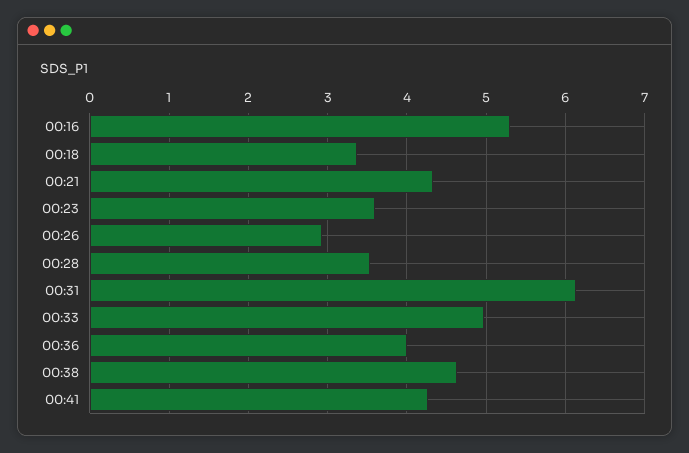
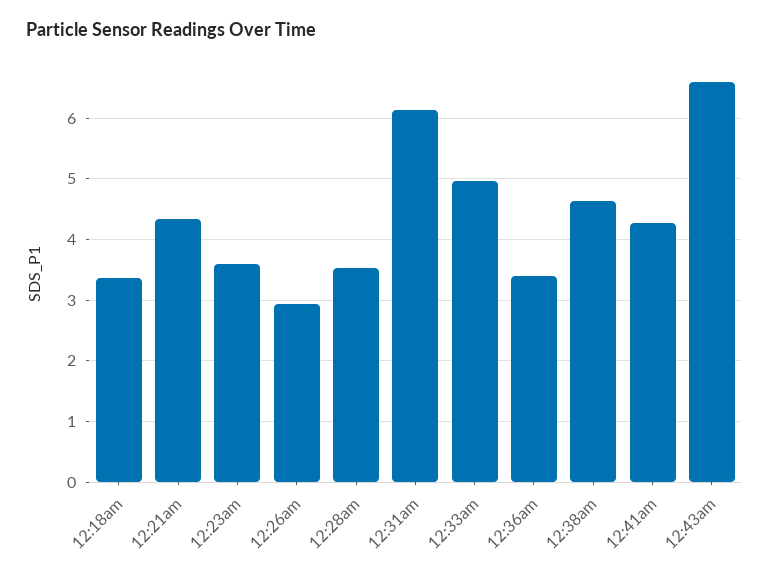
00:16: 5.3 -> none
00:36: 4 -> 3.4
12:43am: none -> 6.6

